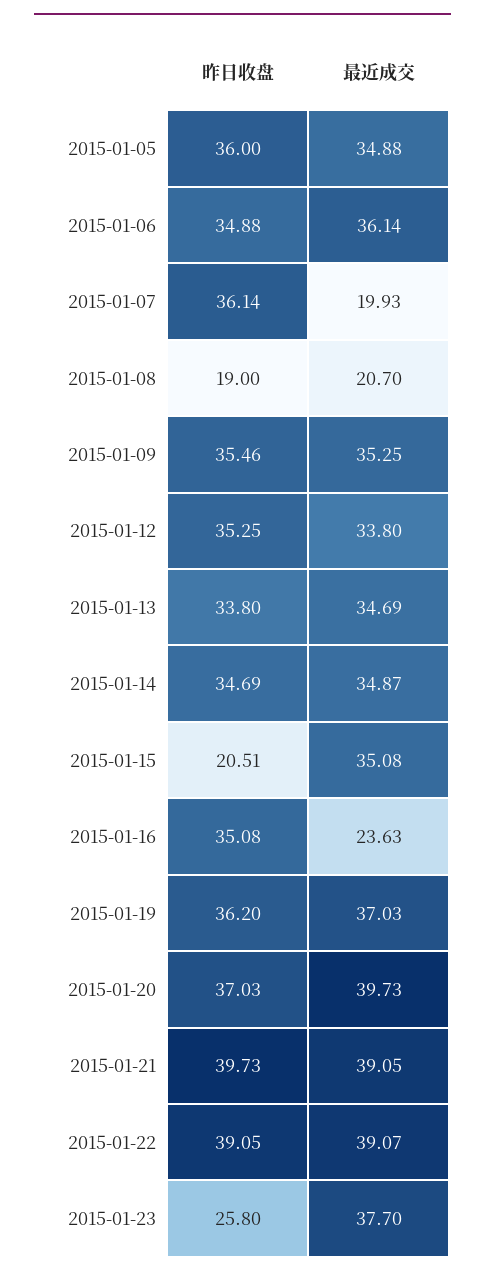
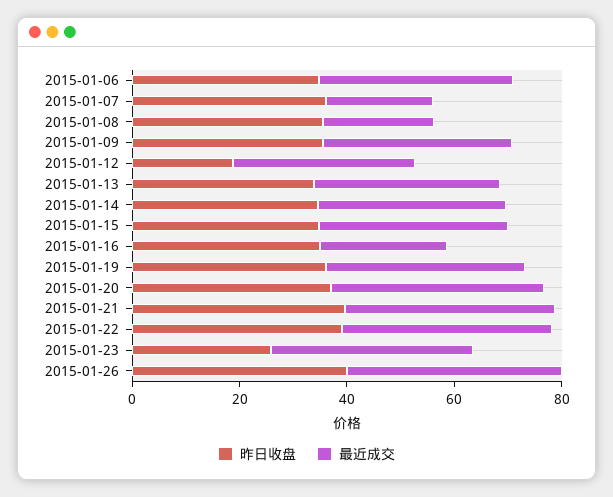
昨日收盘, 2015-01-05: 36 -> none
最近成交, 2015-01-05: 34.88 -> none
昨日收盘, 2015-01-08: 19 -> 35
昨日收盘, 2015-01-12: 35.25 -> 20
昨日收盘, 2015-01-15: 20.51 -> 35
昨日收盘, 2015-01-26: none -> 40
最近成交, 2015-01-26: none -> 40

